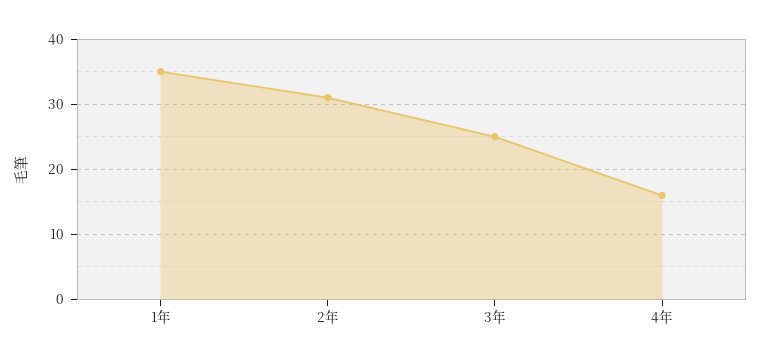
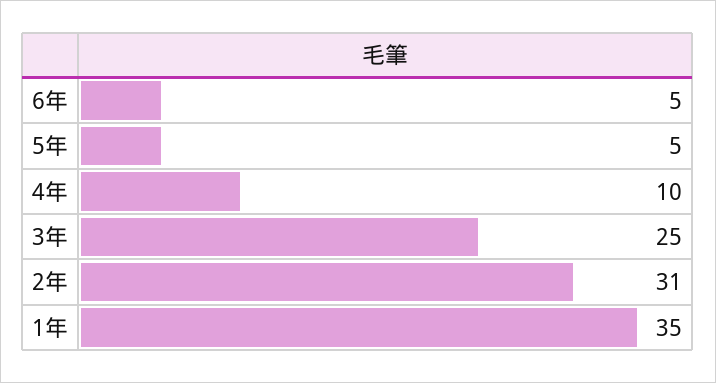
4年: 16 -> 10
6年: none -> 5
5年: none -> 5

